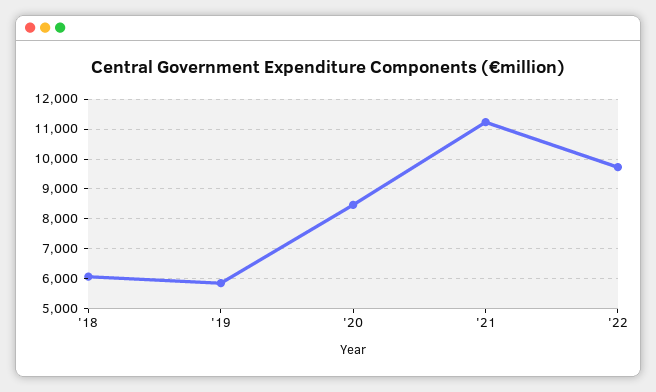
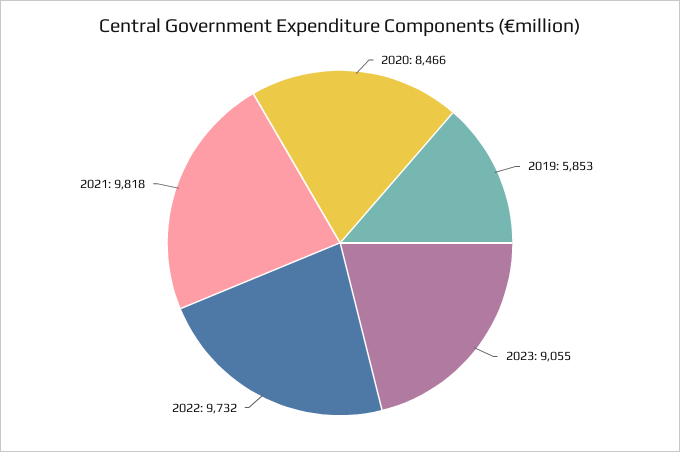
'18: 6000 -> none
'21: 11250 -> 9818
2023: none -> 9055

